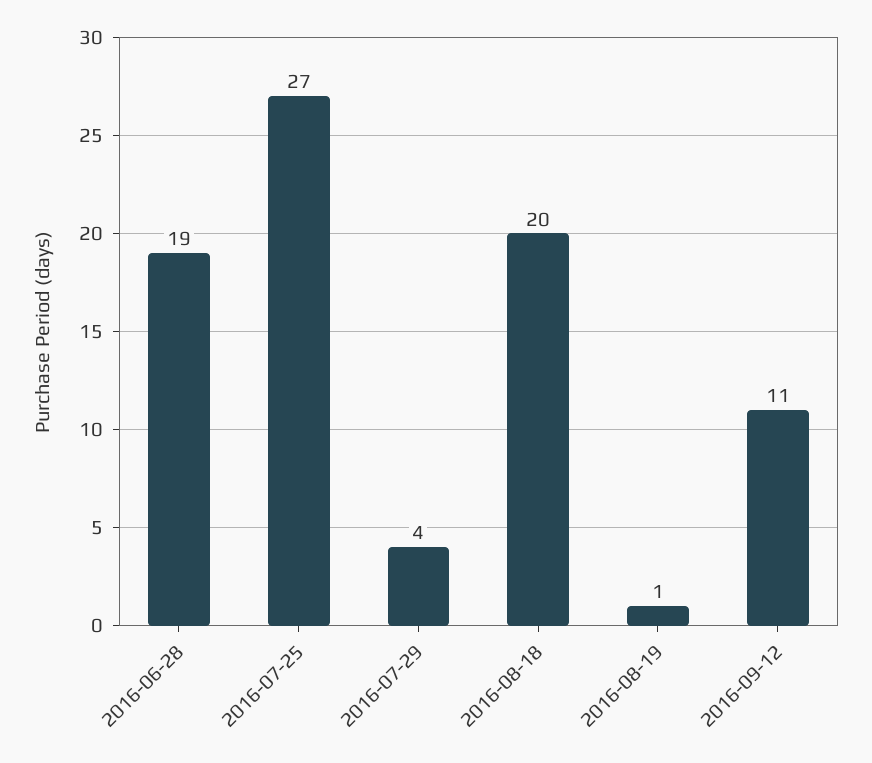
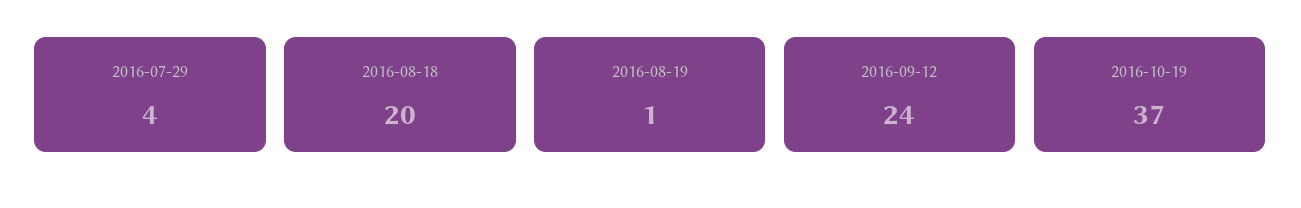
2016-06-28: 19 -> none
2016-07-25: 27 -> none
2016-09-12: 11 -> 24
2016-10-19: none -> 37

